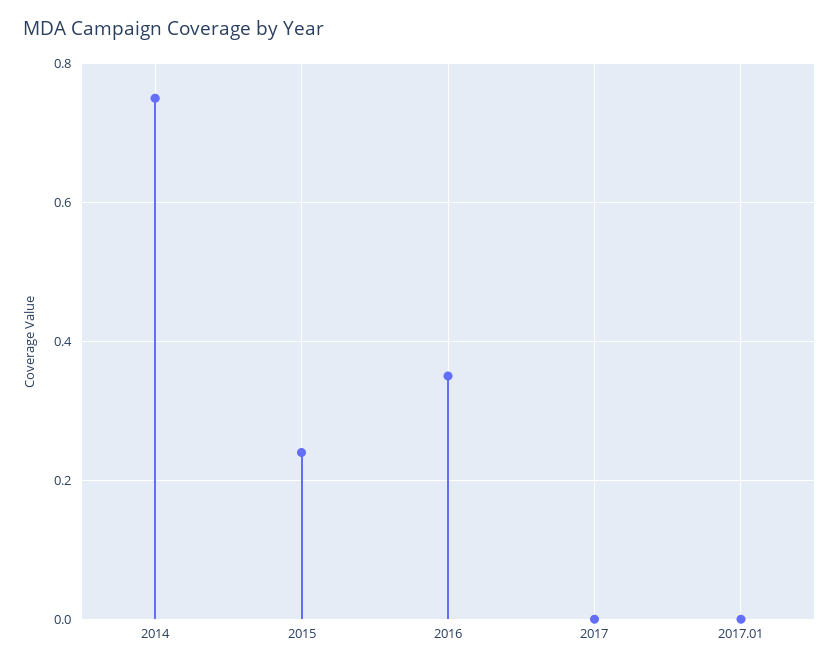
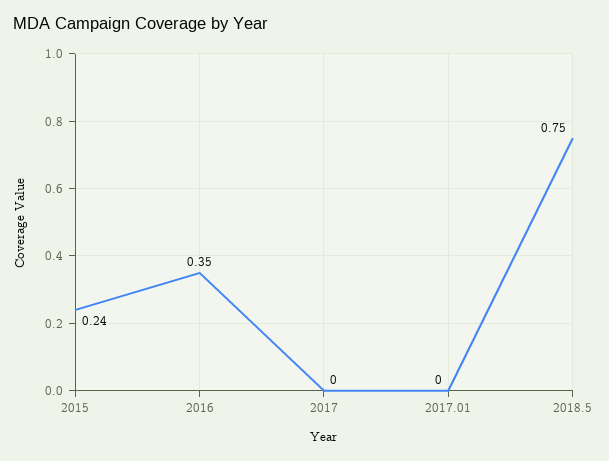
2014: 0.75 -> none
2018.5: none -> 0.75

